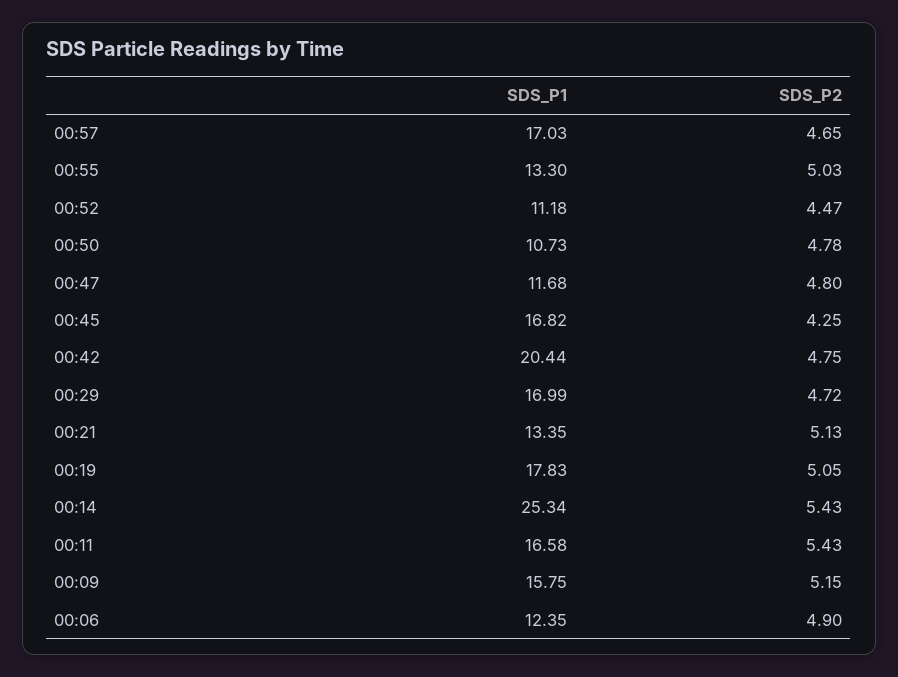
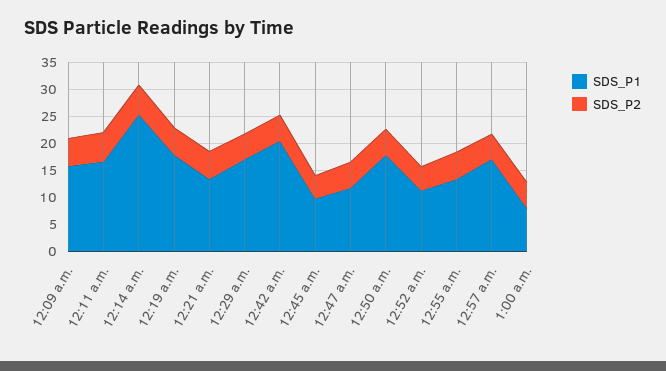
SDS_P1, 00:50: 10.73 -> 17.5
SDS_P1, 00:45: 16.82 -> 10
SDS_P1, 00:06: 12.35 -> none
SDS_P2, 00:06: 4.9 -> none
SDS_P1, 1:00 a.m.: none -> 7.5
SDS_P2, 1:00 a.m.: none -> 5

